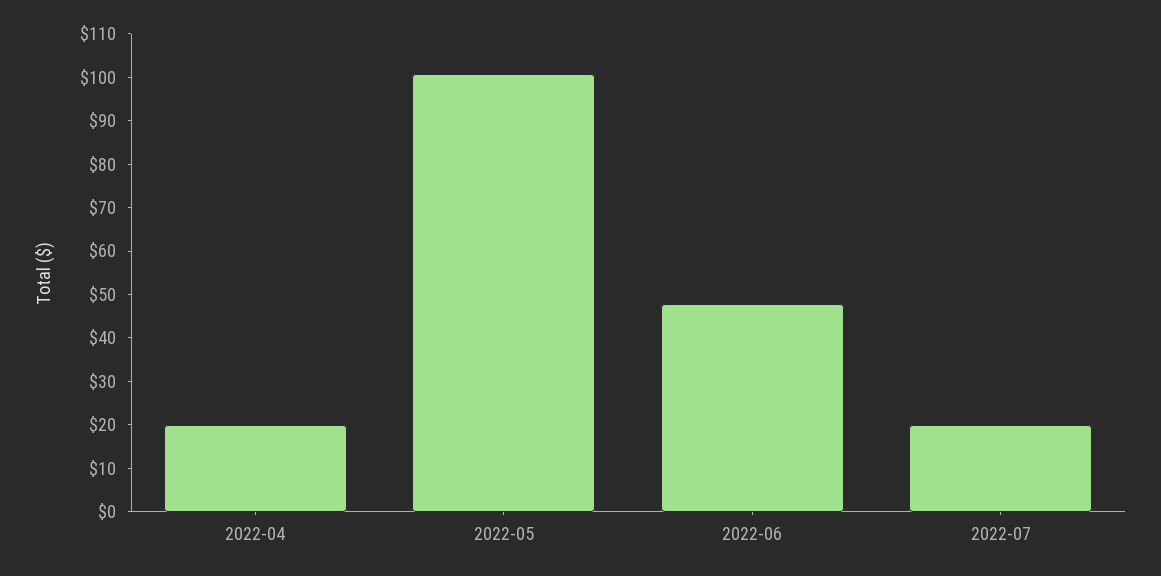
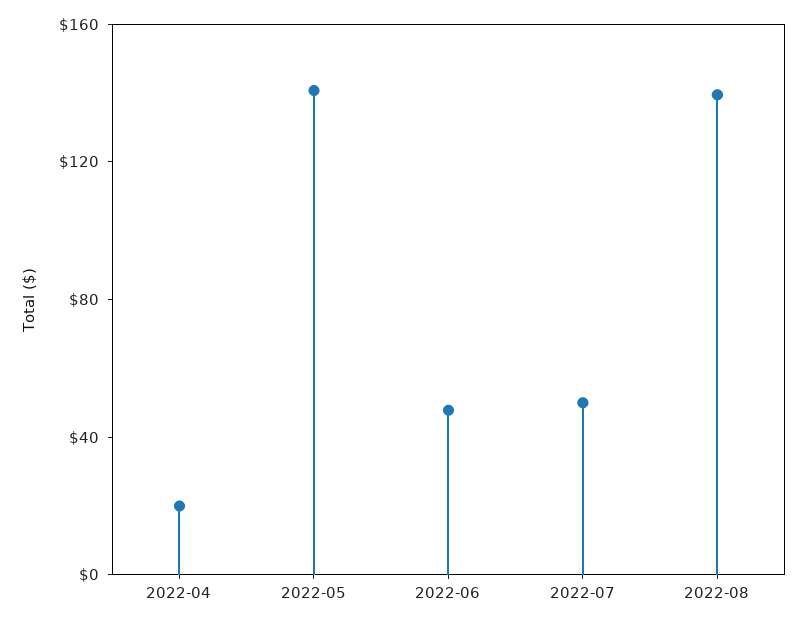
2022-05: 100 -> 140
2022-07: 20 -> 50
2022-08: none -> 140

